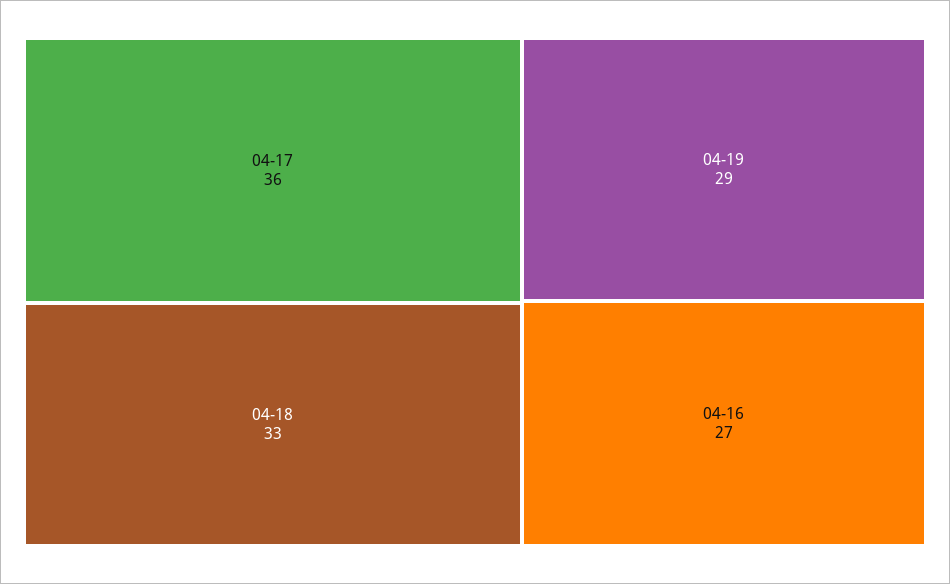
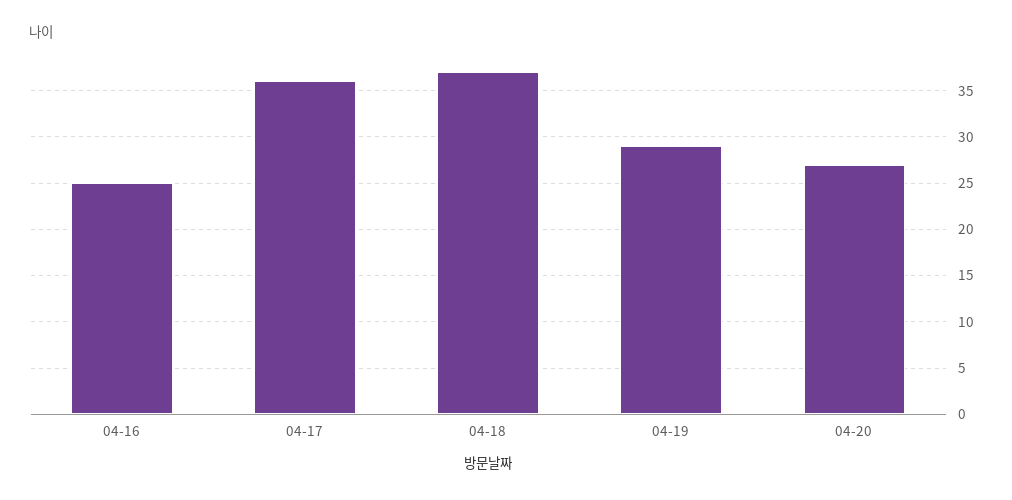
04-18: 33 -> 37
04-16: 27 -> 25
04-20: none -> 27

